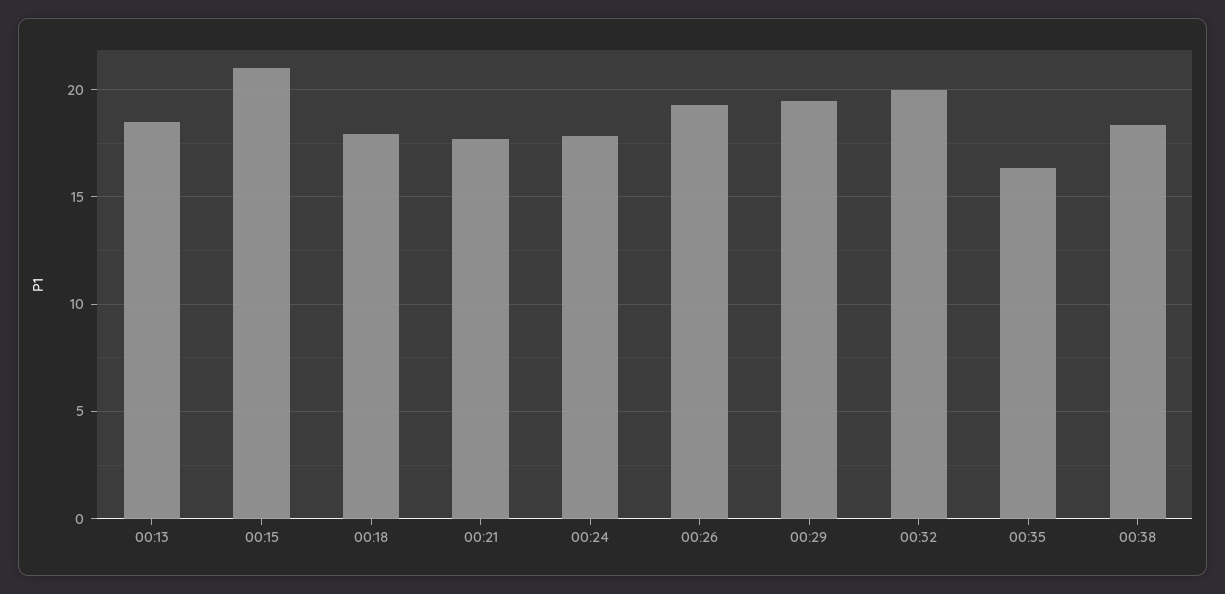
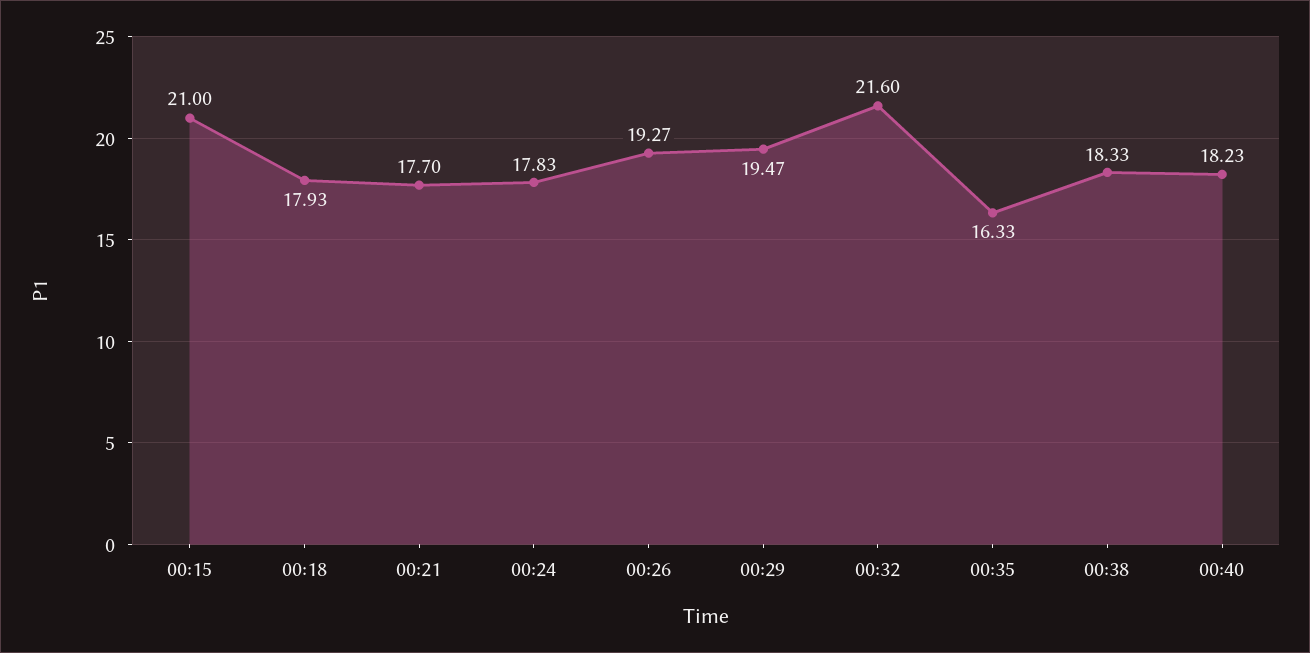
00:13: 18.5 -> none
00:32: 20 -> 21.6
00:40: none -> 18.23

